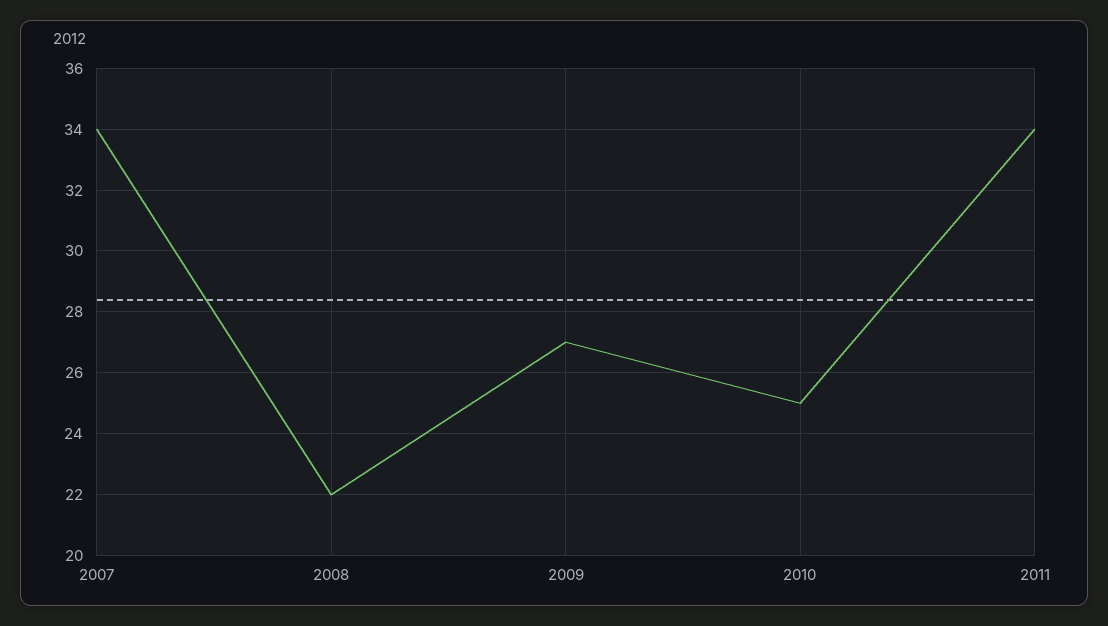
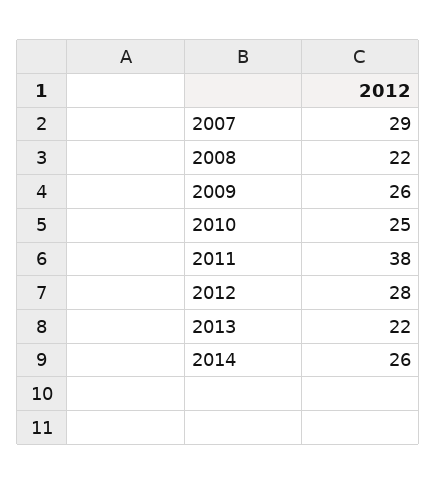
2007: 34 -> 29
2009: 27 -> 26
2011: 34 -> 38
2012: none -> 28
2013: none -> 22
2014: none -> 26

